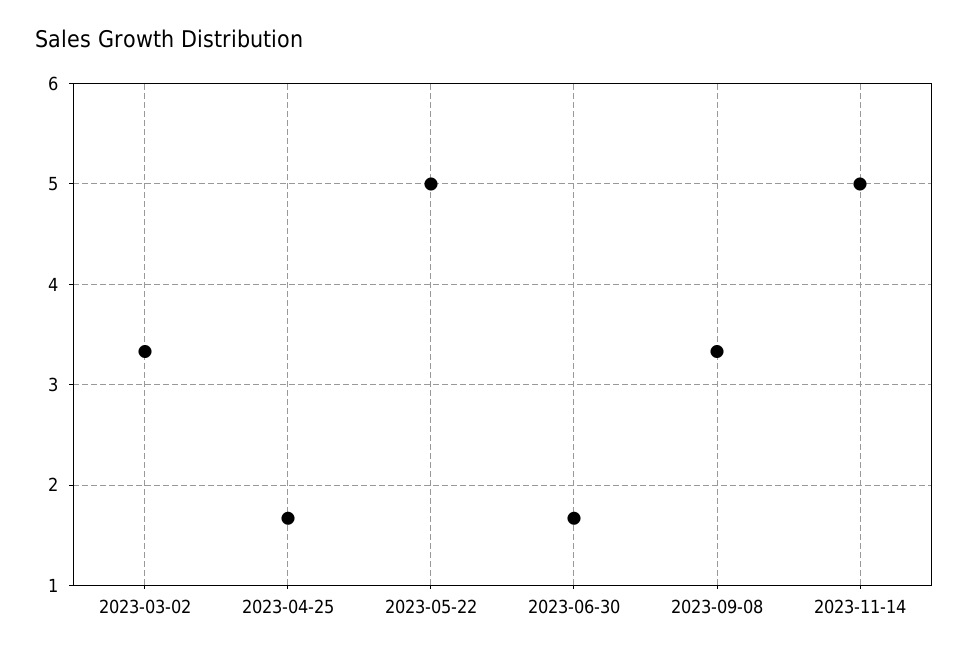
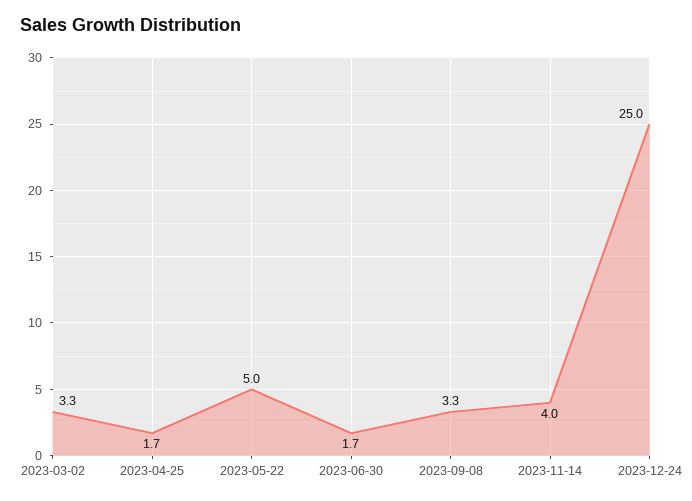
2023-11-14: 5 -> 4
2023-12-24: none -> 25

